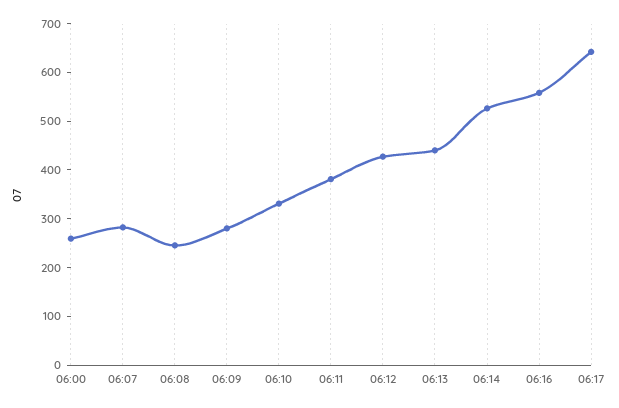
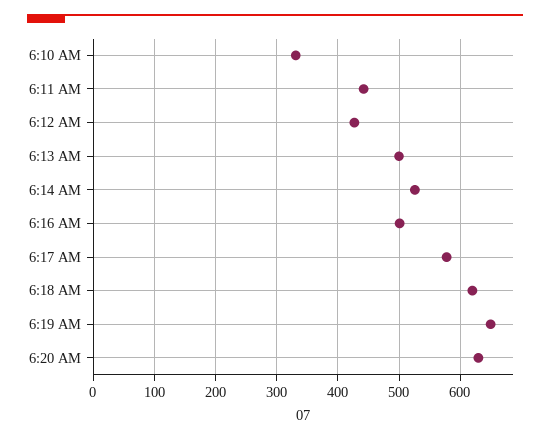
06:00: 260 -> none
06:07: 280 -> none
06:08: 240 -> none
06:09: 280 -> none
06:11: 380 -> 440
06:13: 440 -> 500
06:16: 560 -> 500
06:17: 640 -> 580
6:18 AM: none -> 620
6:19 AM: none -> 650
6:20 AM: none -> 630

